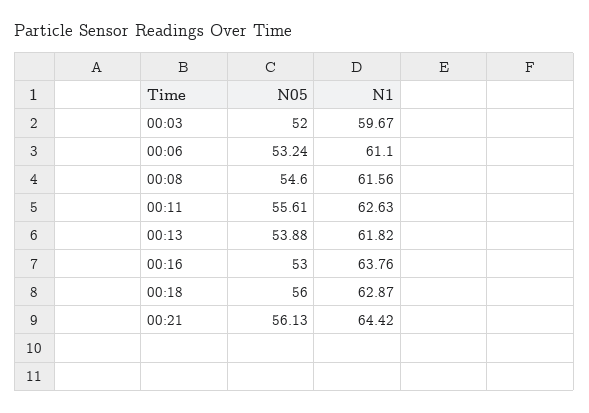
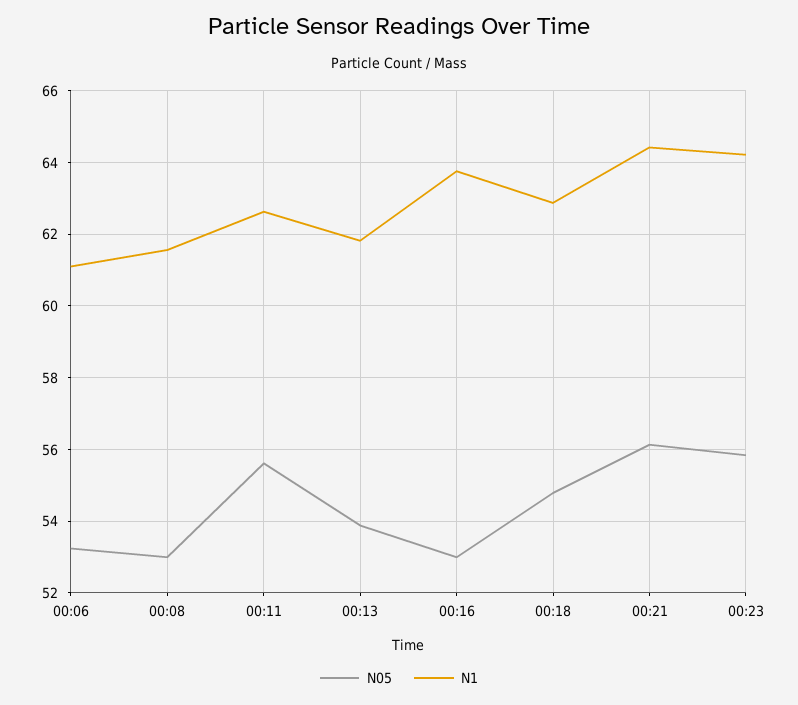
N05, 00:03: 52 -> none
N1, 00:03: 59.67 -> none
N05, 00:08: 54.6 -> 53
N05, 00:18: 56 -> 54.8
N05, 00:23: none -> 55.8
N1, 00:23: none -> 64.2

